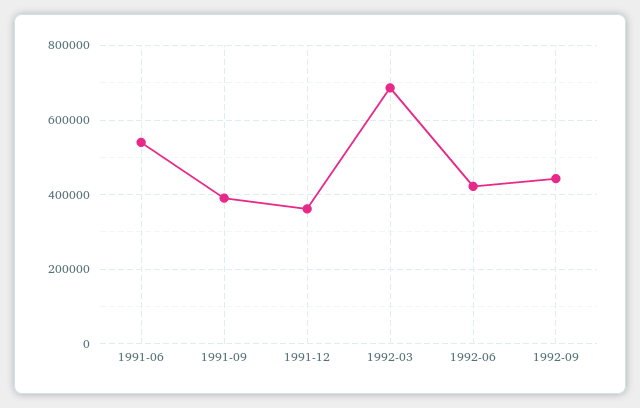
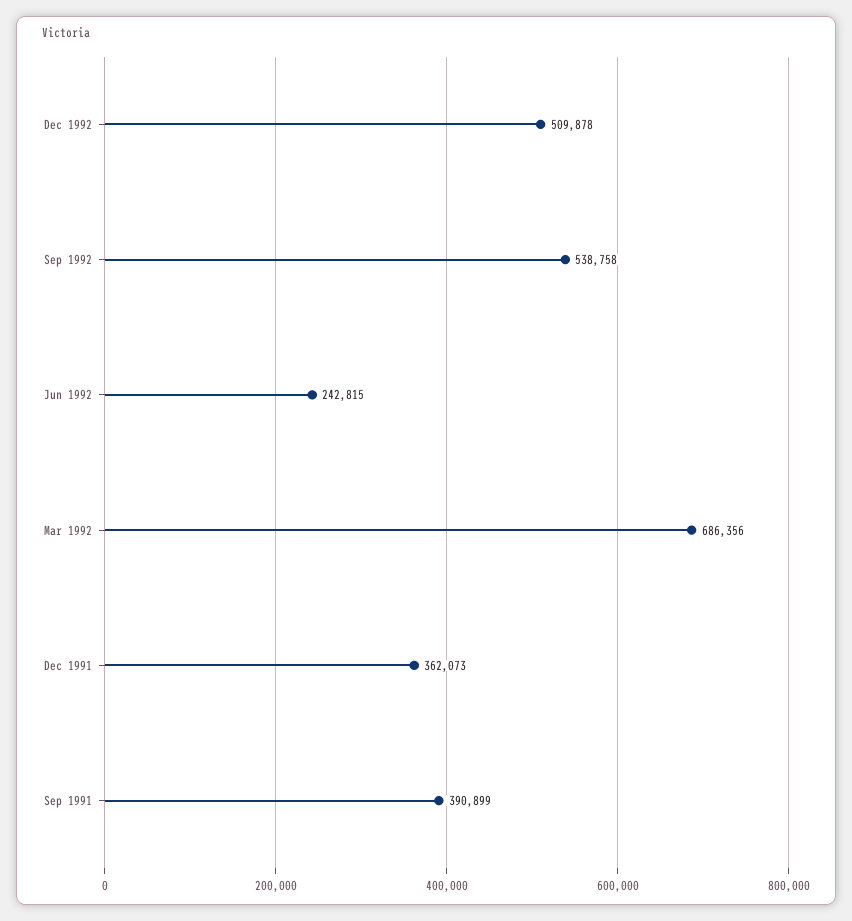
1991-06: 540000 -> none
1992-06: 420000 -> 242815
1992-09: 440000 -> 538758
Dec 1992: none -> 509878

